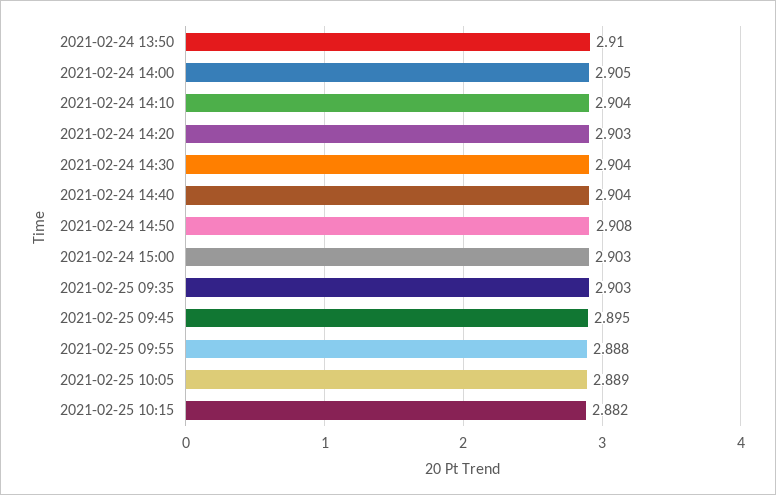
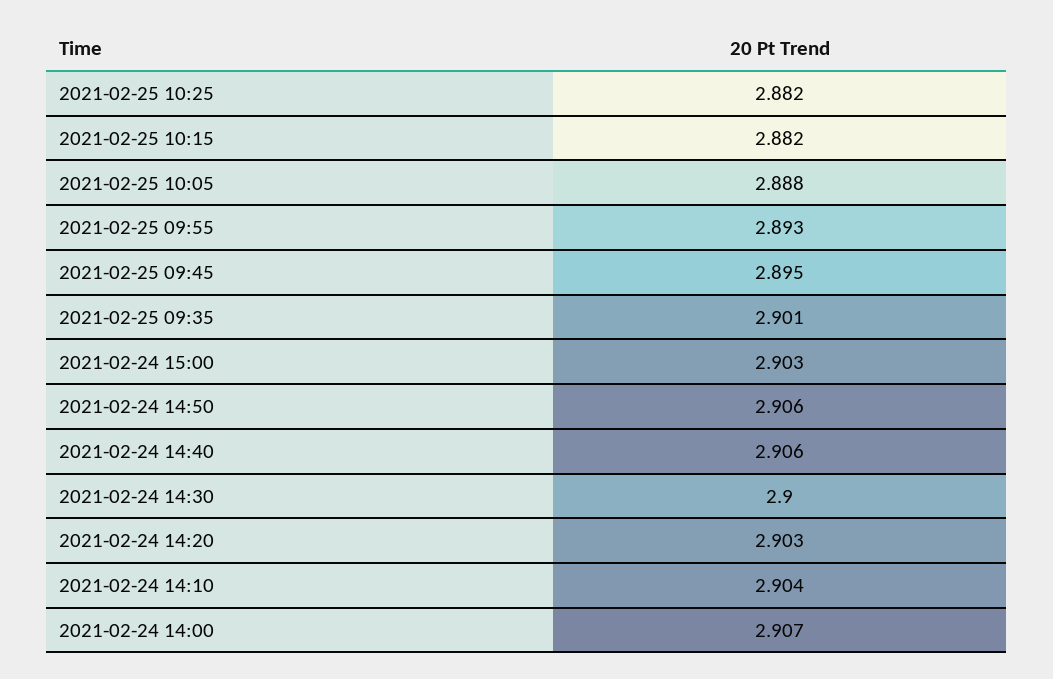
2021-02-24 13:50: 2.91 -> none
2021-02-24 14:00: 2.905 -> 2.907
2021-02-24 14:30: 2.904 -> 2.9
2021-02-24 14:40: 2.904 -> 2.906
2021-02-24 14:50: 2.908 -> 2.906
2021-02-25 09:35: 2.903 -> 2.901
2021-02-25 09:55: 2.888 -> 2.893
2021-02-25 10:05: 2.889 -> 2.888
2021-02-25 10:25: none -> 2.882

